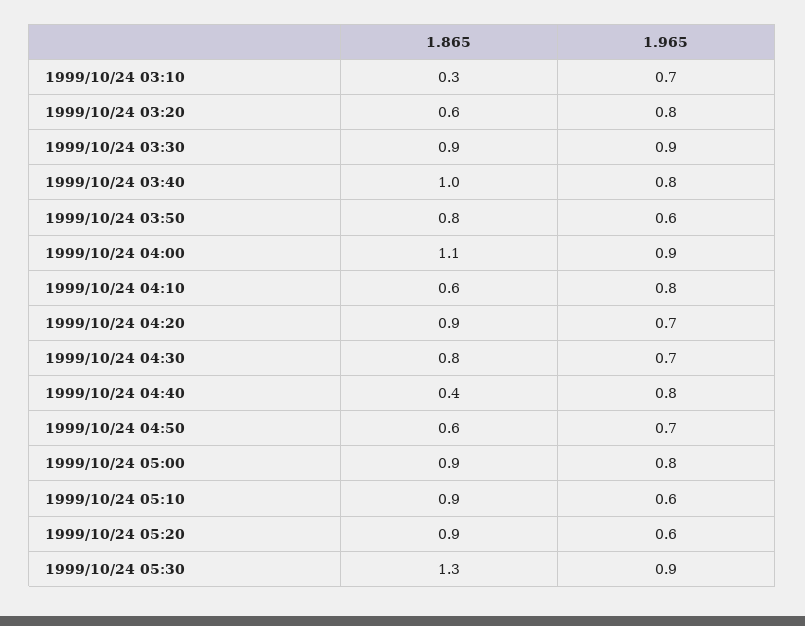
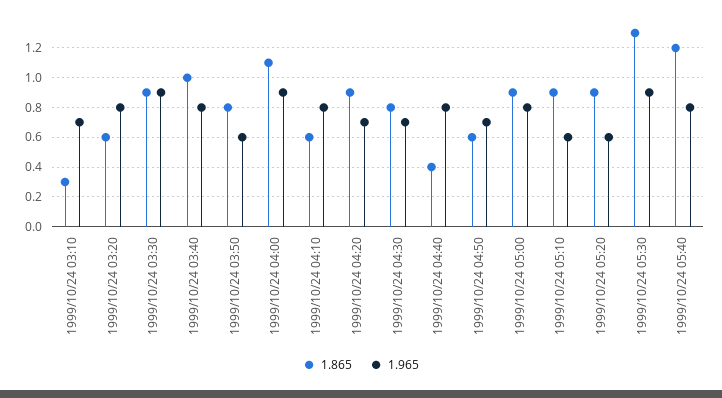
1.865, 1999/10/24 05:40: none -> 1.2
1.965, 1999/10/24 05:40: none -> 0.8

